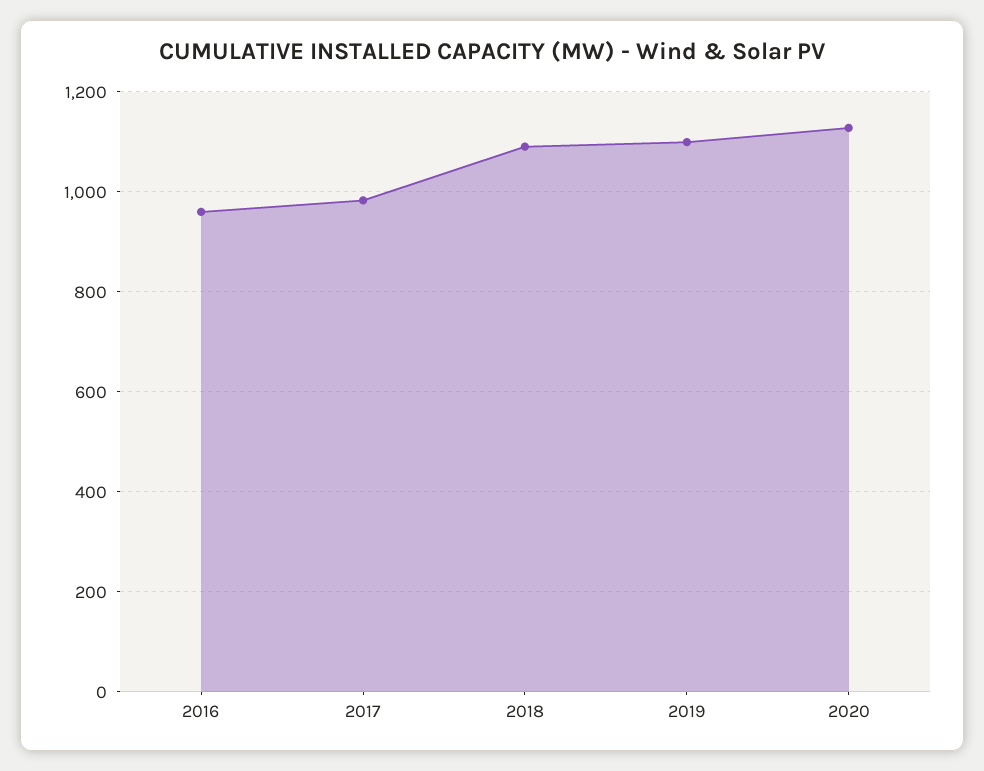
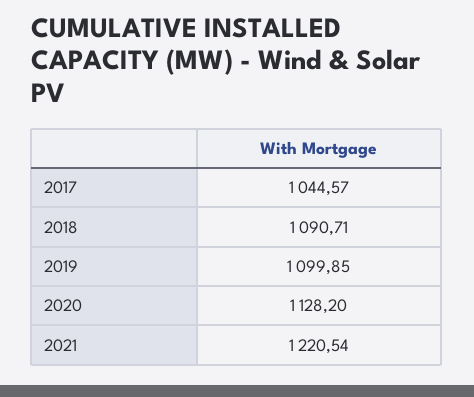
2016: 960 -> none
2017: 980 -> 1044.57
2021: none -> 1220.54

